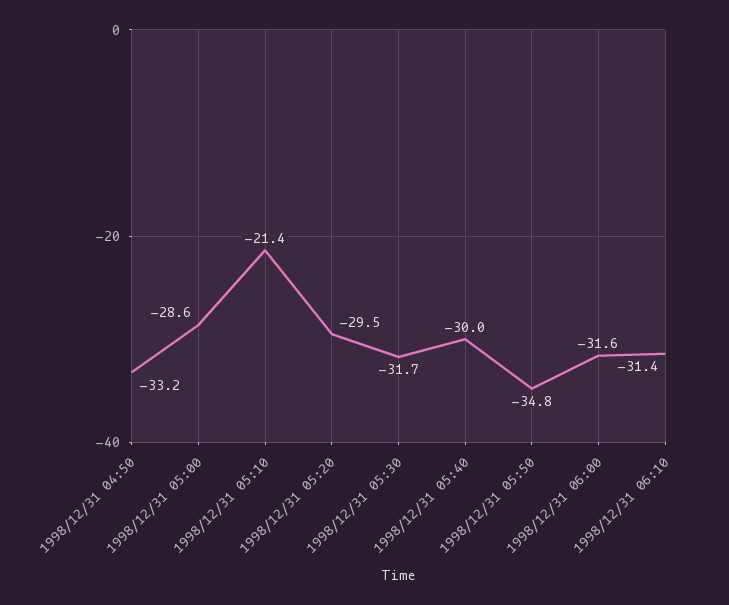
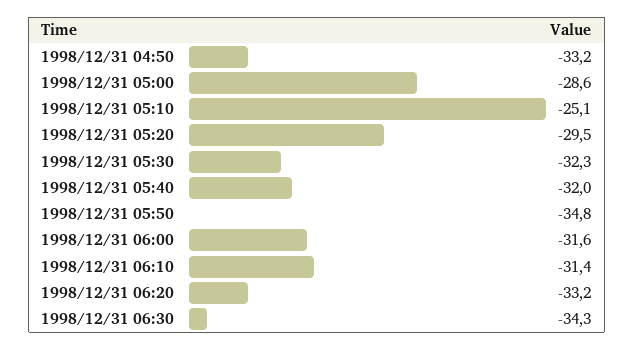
1998/12/31 05:10: -21.4 -> -25.1
1998/12/31 05:30: -31.7 -> -32.3
1998/12/31 05:40: -30 -> -32
1998/12/31 06:20: none -> -33.2
1998/12/31 06:30: none -> -34.3

